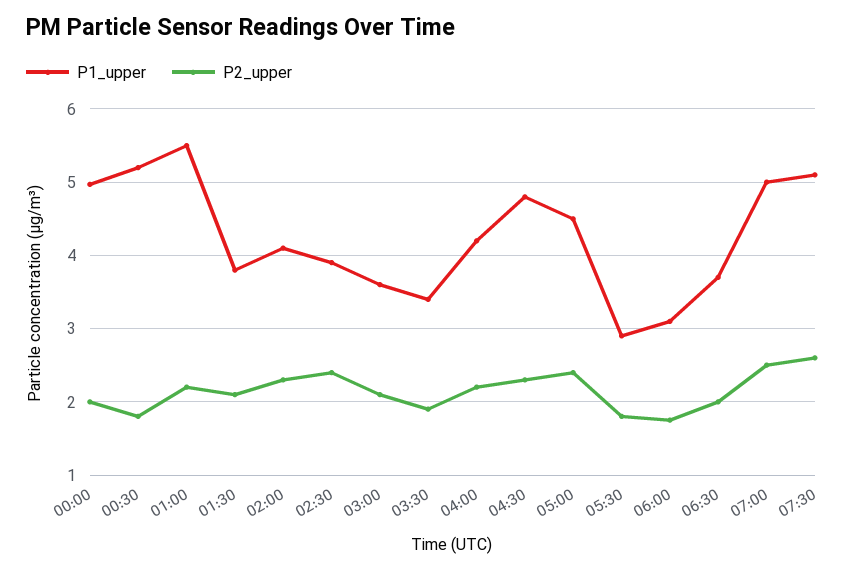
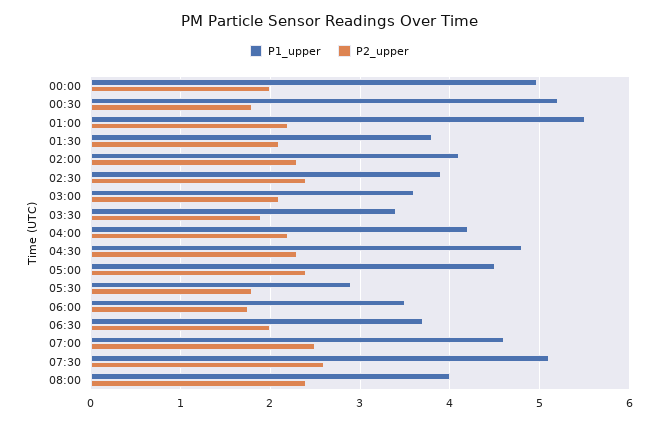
P1_upper, 06:00: 3.1 -> 3.5
P1_upper, 07:00: 5 -> 4.6
P1_upper, 08:00: none -> 4
P2_upper, 08:00: none -> 2.4

